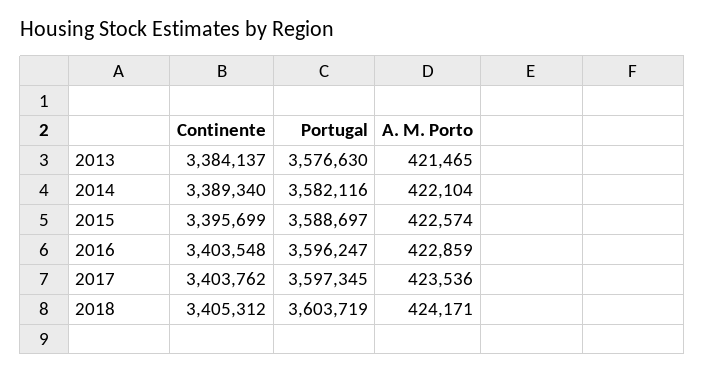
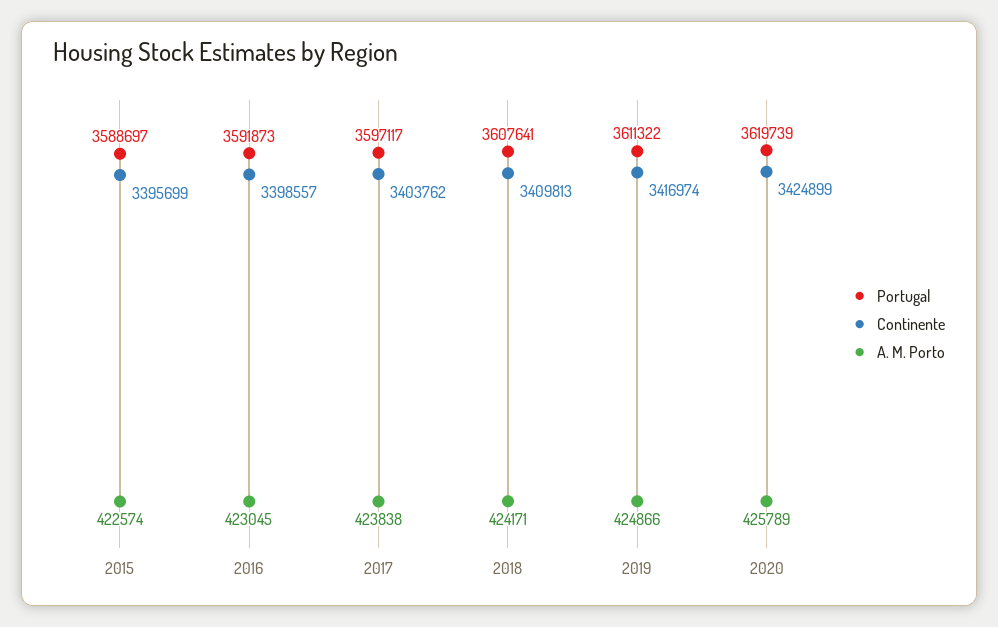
Continente, 2013: 3384137 -> none
Portugal, 2013: 3576630 -> none
A. M. Porto, 2013: 421465 -> none
Continente, 2014: 3389340 -> none
Portugal, 2014: 3582116 -> none
A. M. Porto, 2014: 422104 -> none
Continente, 2016: 3403548 -> 3398557
Portugal, 2016: 3596247 -> 3591873
A. M. Porto, 2016: 422859 -> 423045
Portugal, 2017: 3597345 -> 3597117
A. M. Porto, 2017: 423536 -> 423838
Continente, 2018: 3405312 -> 3409813
Portugal, 2018: 3603719 -> 3607641
Portugal, 2019: none -> 3611322
Continente, 2019: none -> 3416974
A. M. Porto, 2019: none -> 424866
Portugal, 2020: none -> 3619739
Continente, 2020: none -> 3424899
A. M. Porto, 2020: none -> 425789

